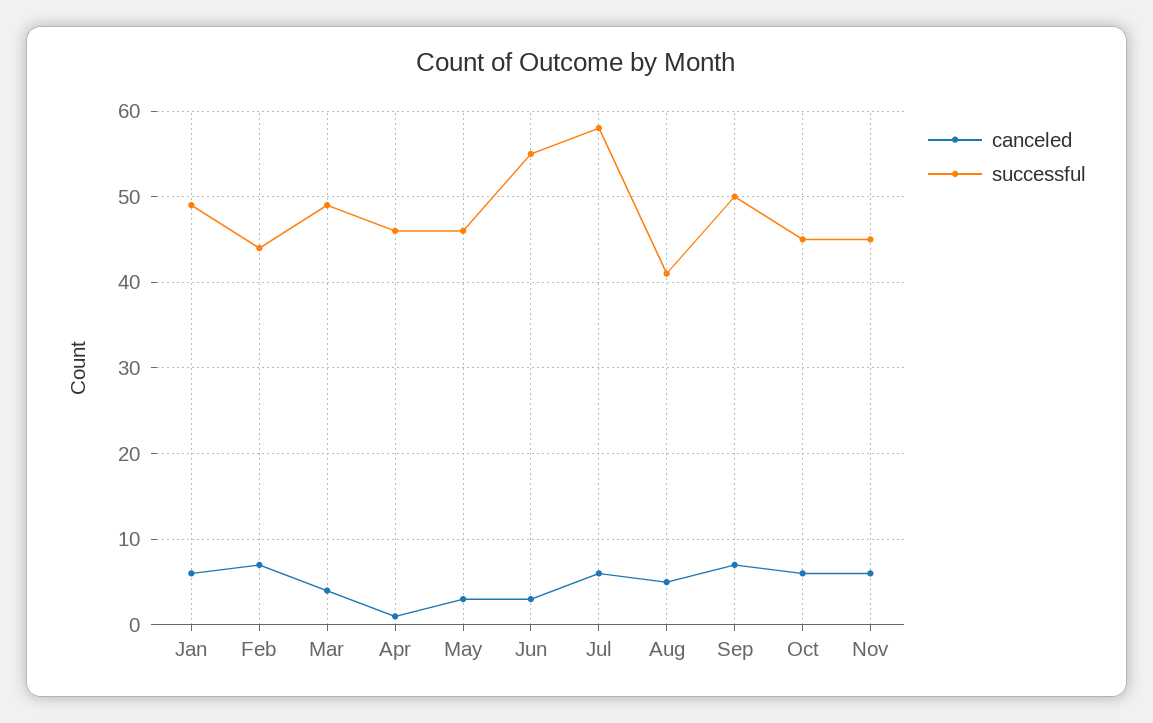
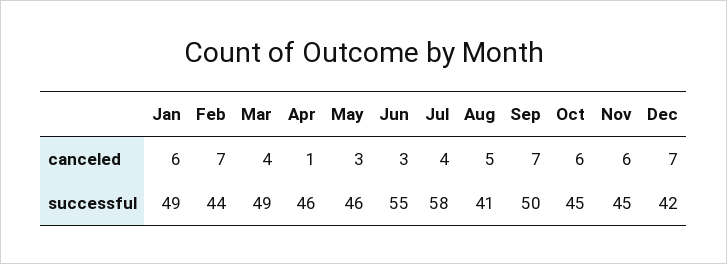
canceled, Jul: 6 -> 4
canceled, Dec: none -> 7
successful, Dec: none -> 42

